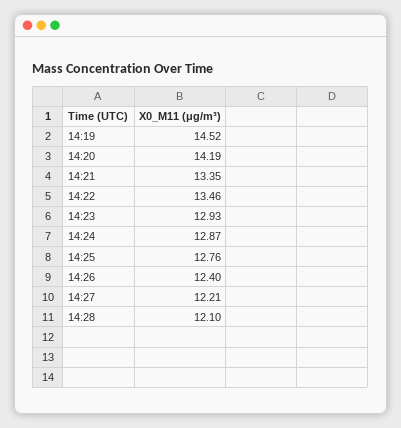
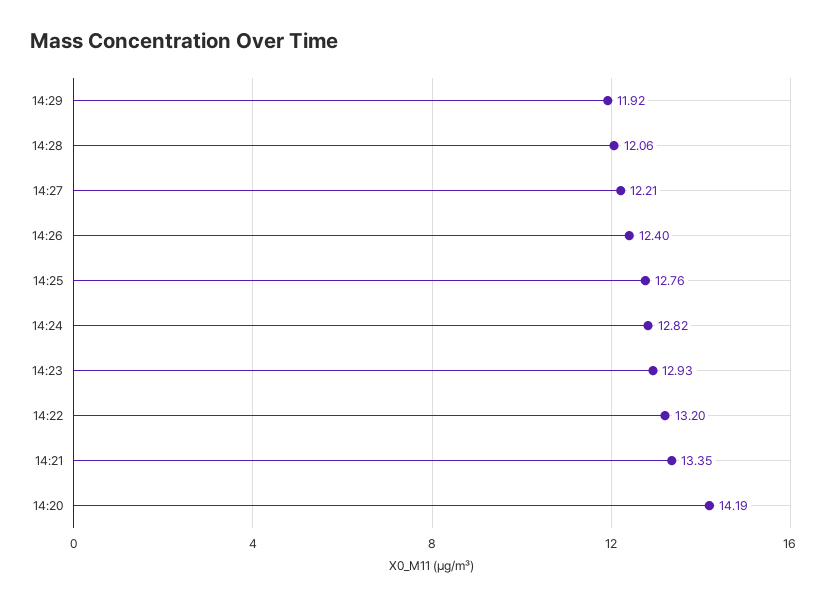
14:19: 14.52 -> none
14:22: 13.46 -> 13.2
14:24: 12.87 -> 12.82
14:28: 12.1 -> 12.06
14:29: none -> 11.92

